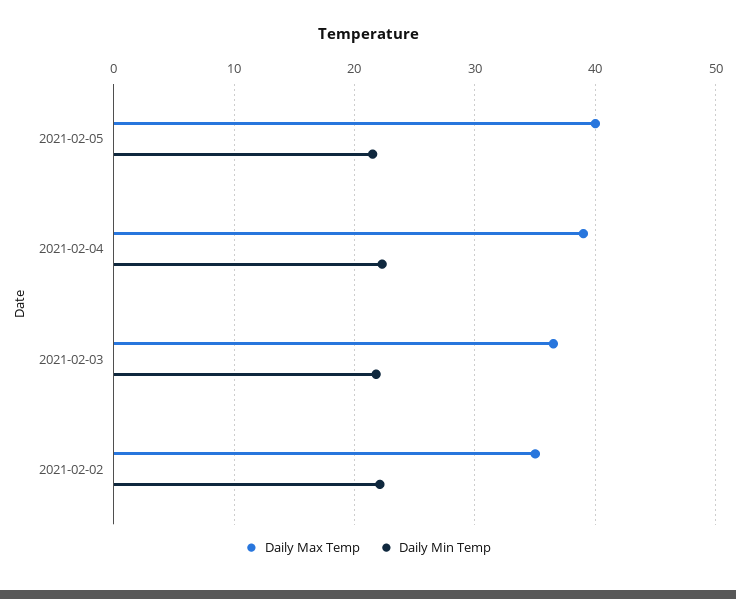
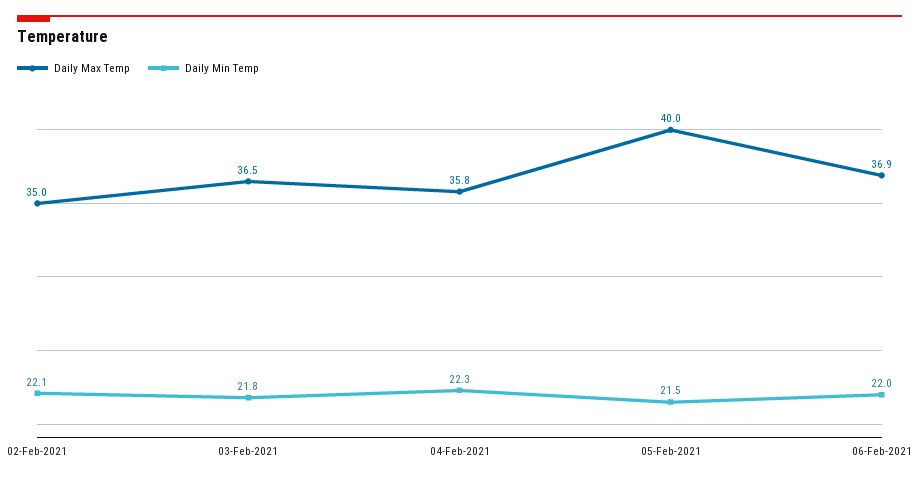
Daily Max Temp, 2021-02-04: 39 -> 35.8
Daily Max Temp, 06-Feb-2021: none -> 36.9
Daily Min Temp, 06-Feb-2021: none -> 22

